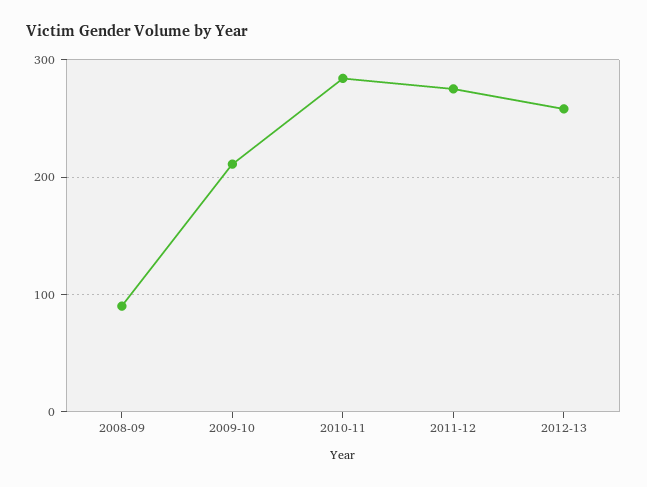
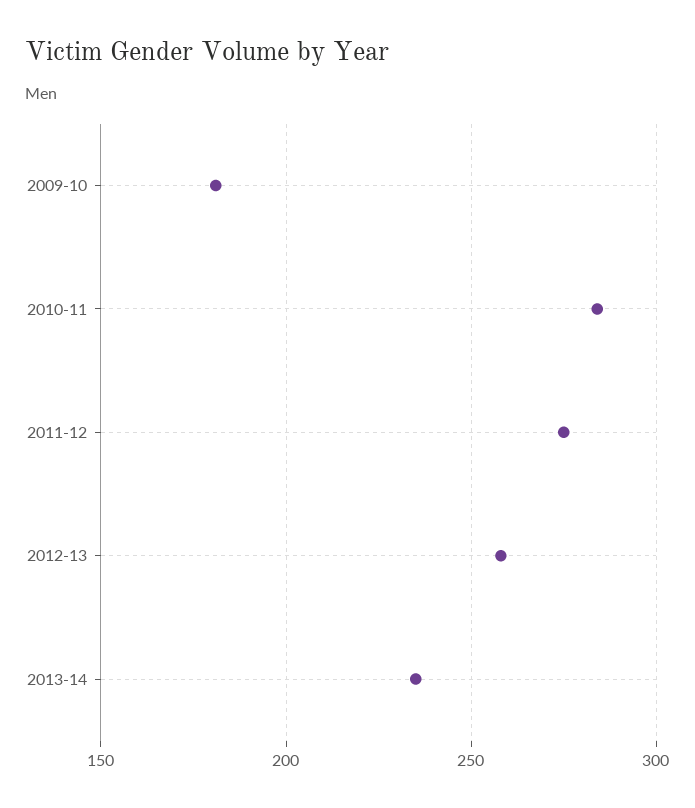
2008-09: 90 -> none
2009-10: 210 -> 180
2013-14: none -> 235

